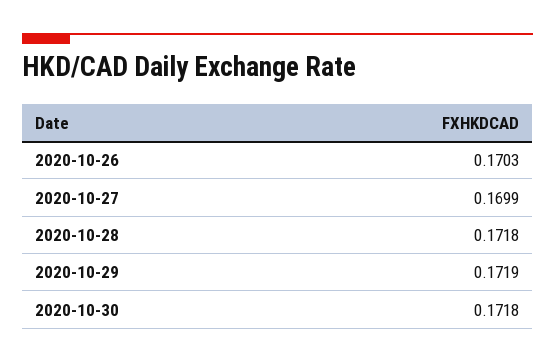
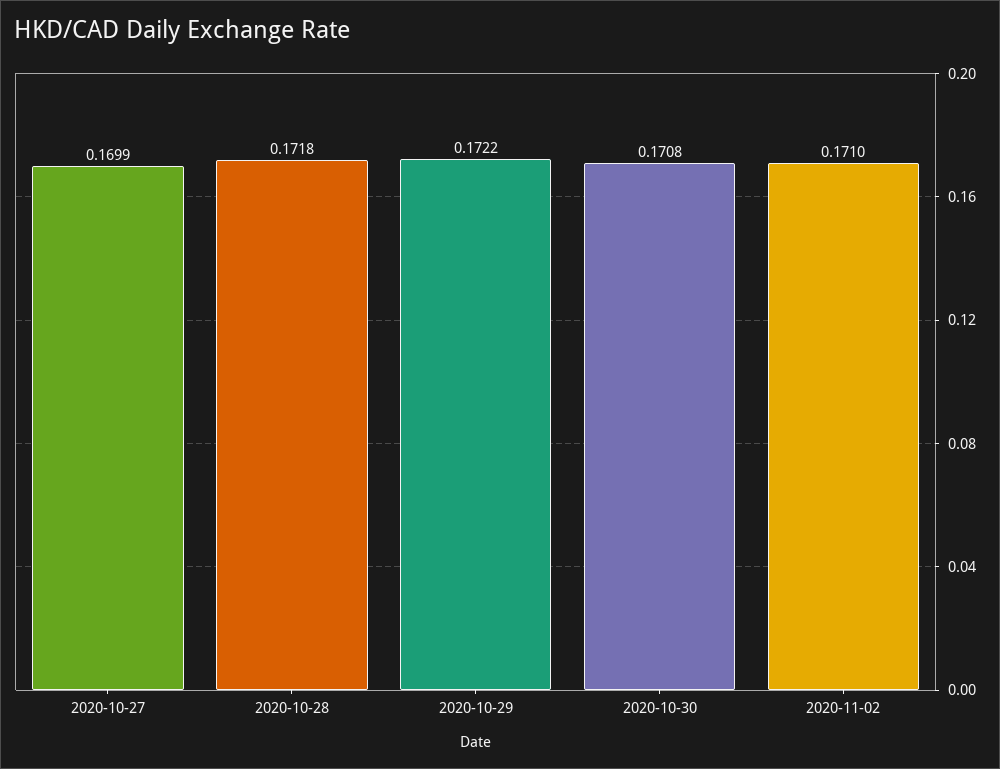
2020-10-26: 0.1703 -> none
2020-10-29: 0.1719 -> 0.1722
2020-10-30: 0.1718 -> 0.1708
2020-11-02: none -> 0.171

